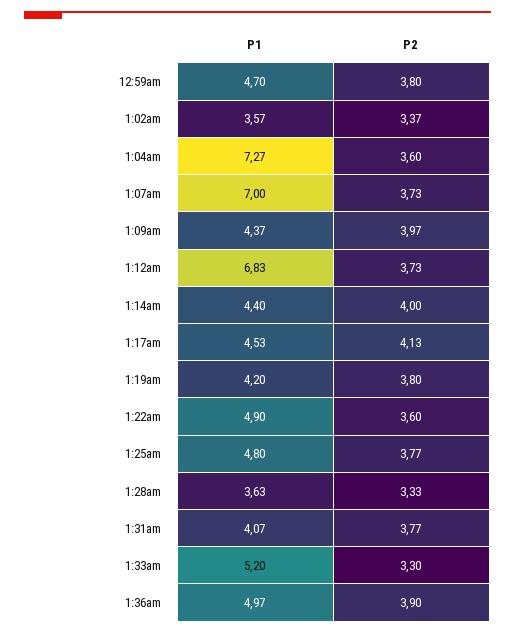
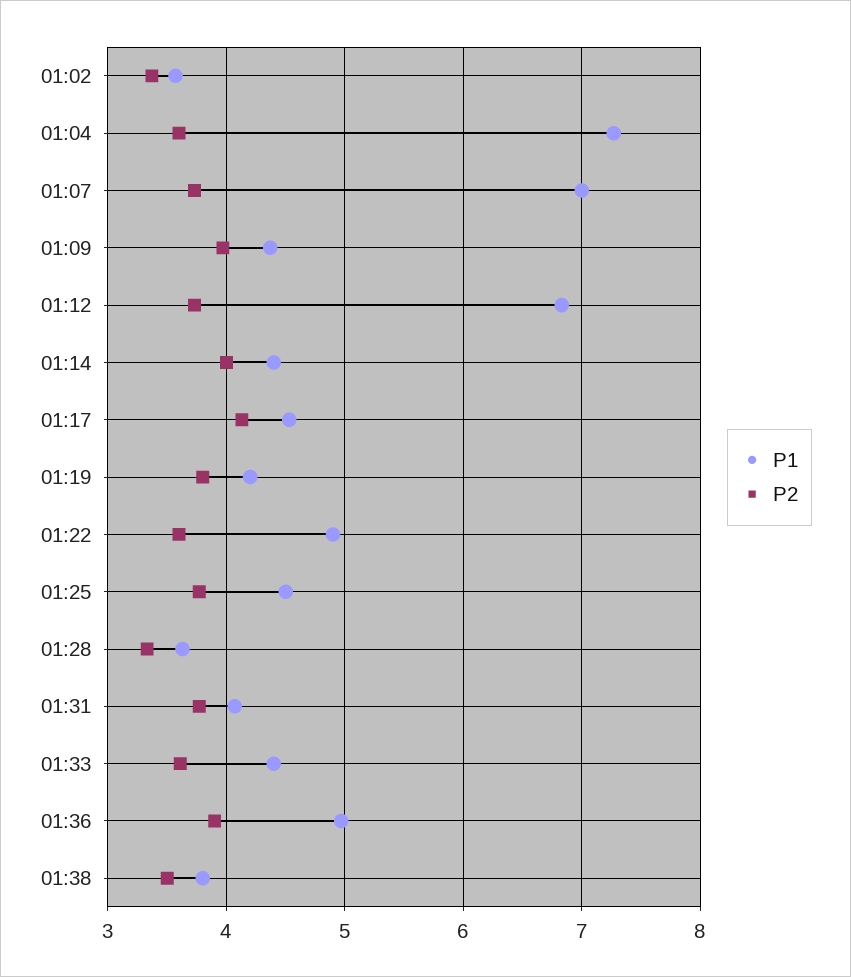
P1, 12:59am: 4.7 -> none
P2, 12:59am: 3.8 -> none
P1, 1:25am: 4.8 -> 4.5
P1, 1:33am: 5.2 -> 4.4
P2, 1:33am: 3.3 -> 3.6
P1, 01:38: none -> 3.8
P2, 01:38: none -> 3.5

